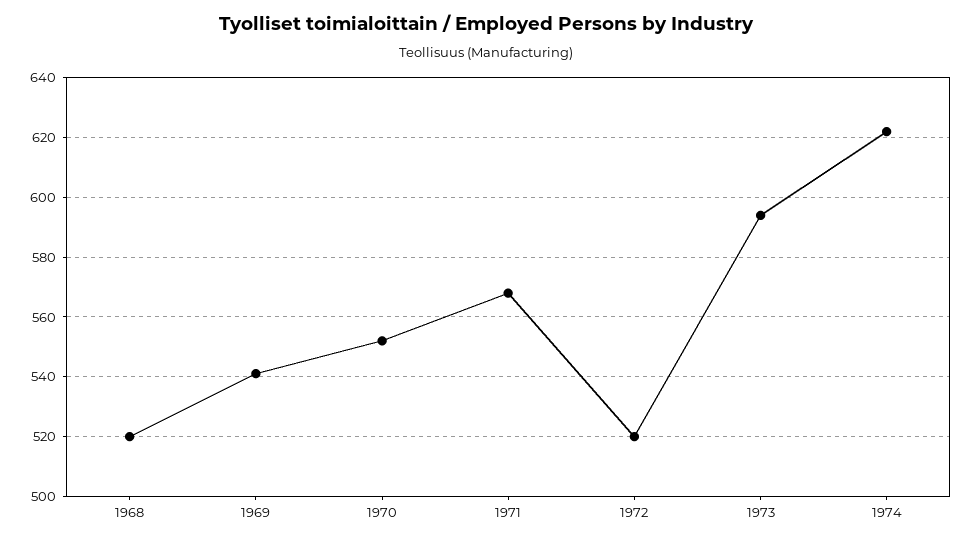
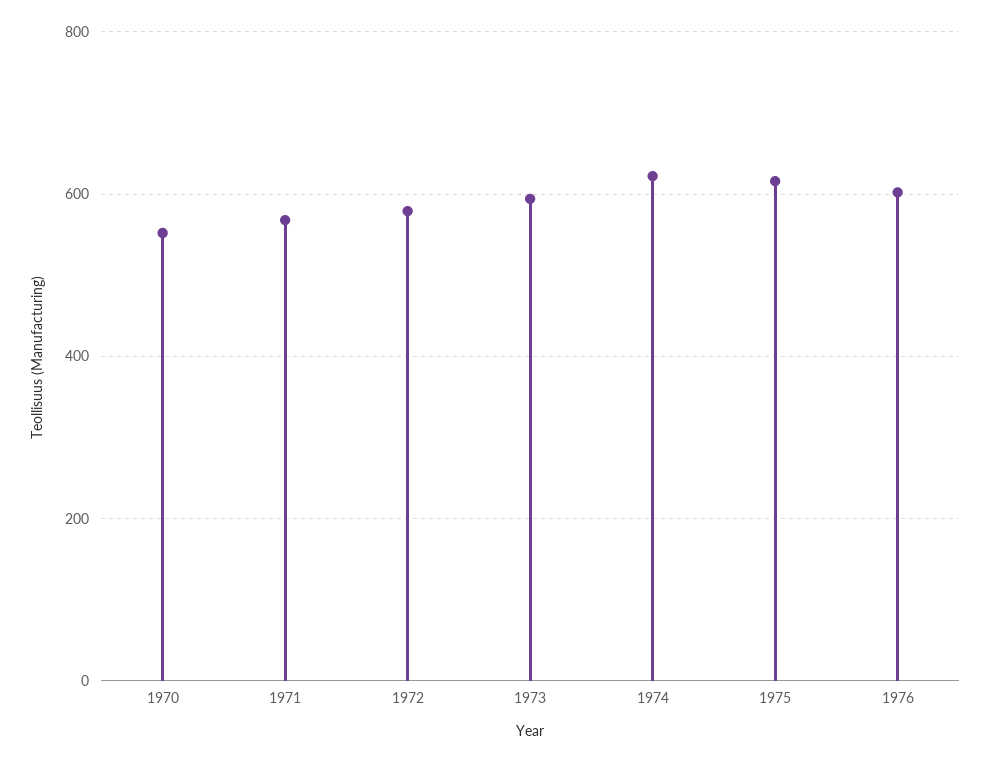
1968: 520 -> none
1969: 540 -> none
1972: 520 -> 580
1975: none -> 620
1976: none -> 600

